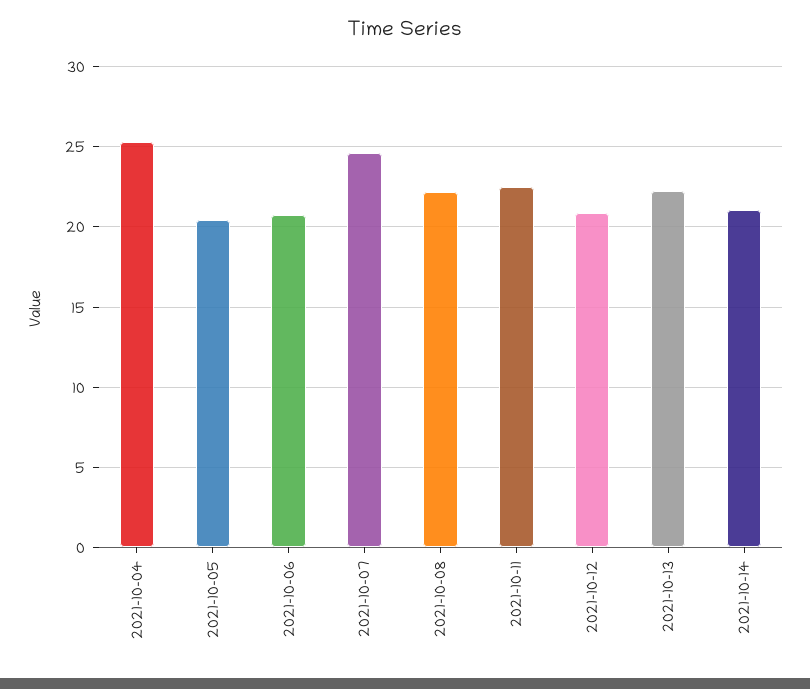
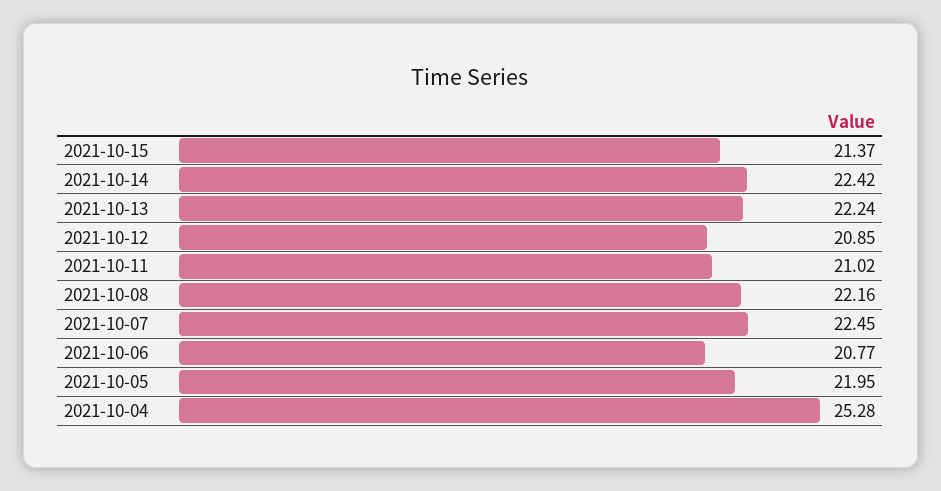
2021-10-05: 20.5 -> 21.95
2021-10-07: 24.5 -> 22.45
2021-10-11: 22.5 -> 21.02
2021-10-14: 21 -> 22.42
2021-10-15: none -> 21.37

